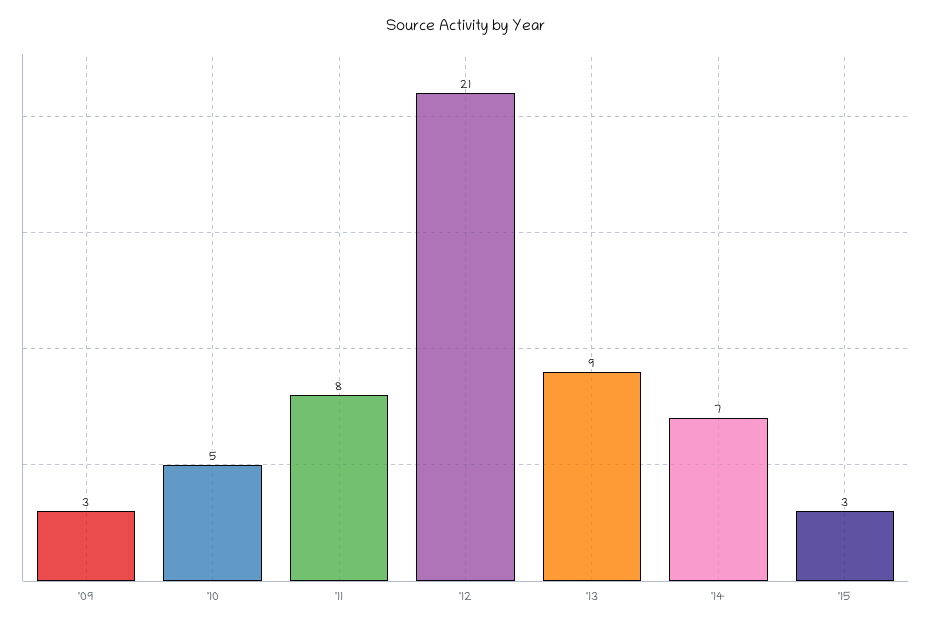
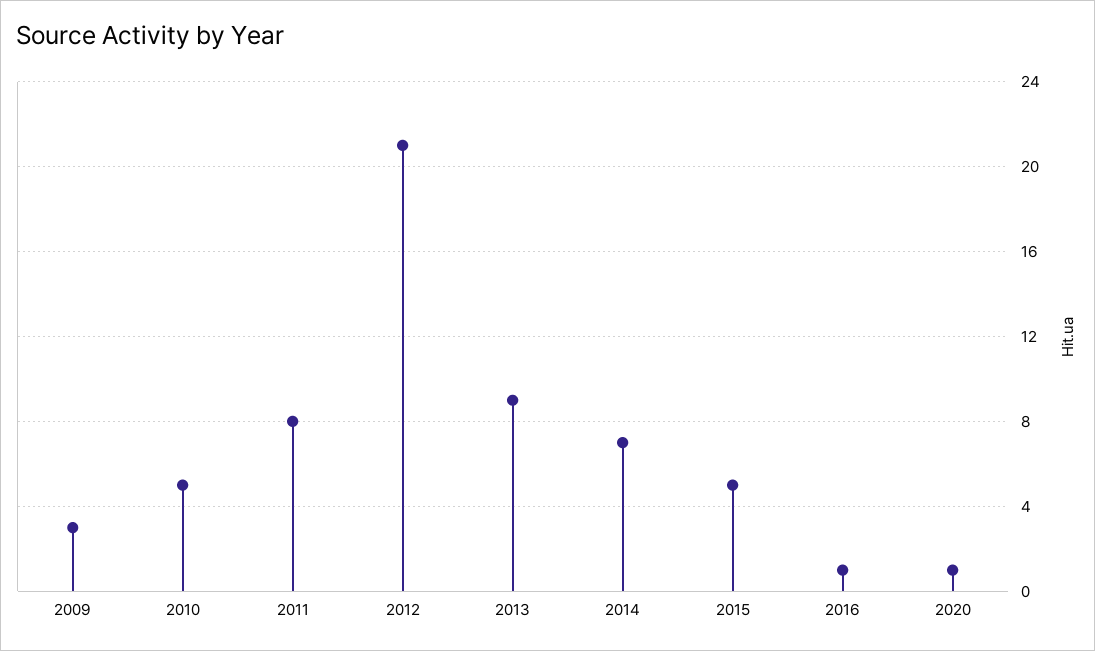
'15: 3 -> 5
2016: none -> 1
2020: none -> 1

